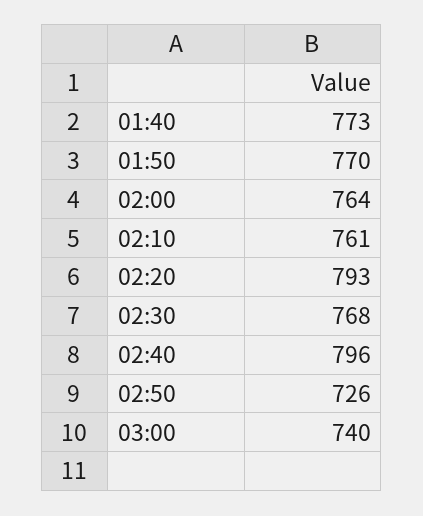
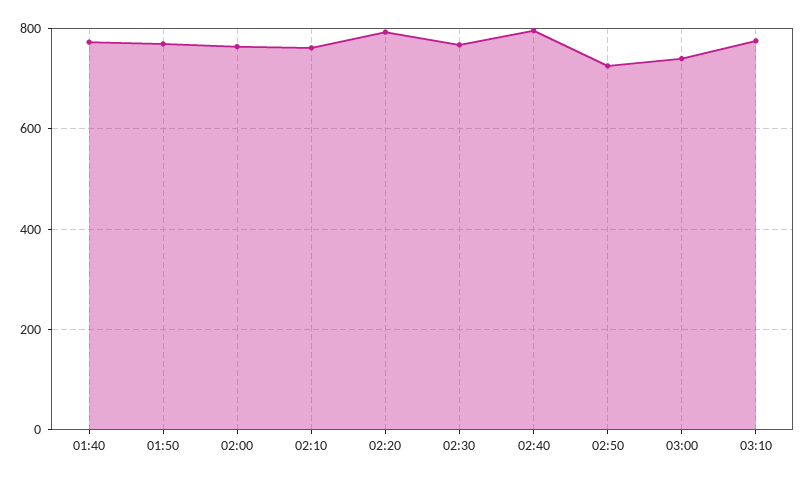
03:10: none -> 780

